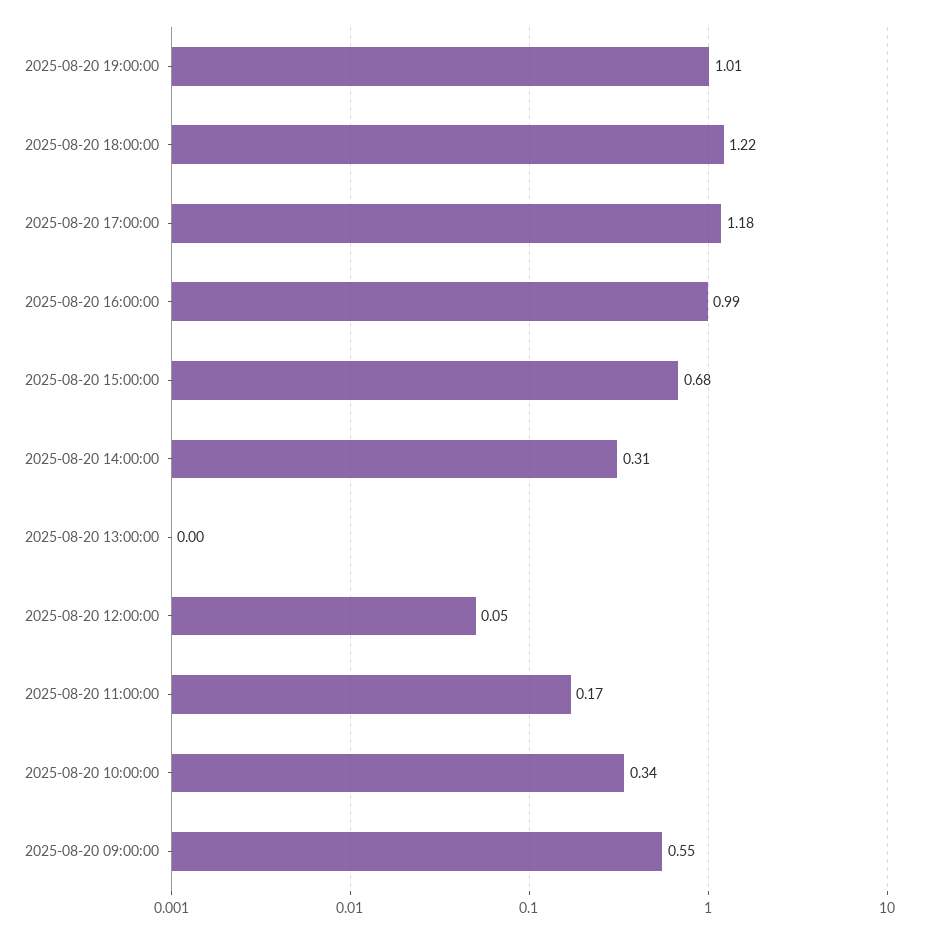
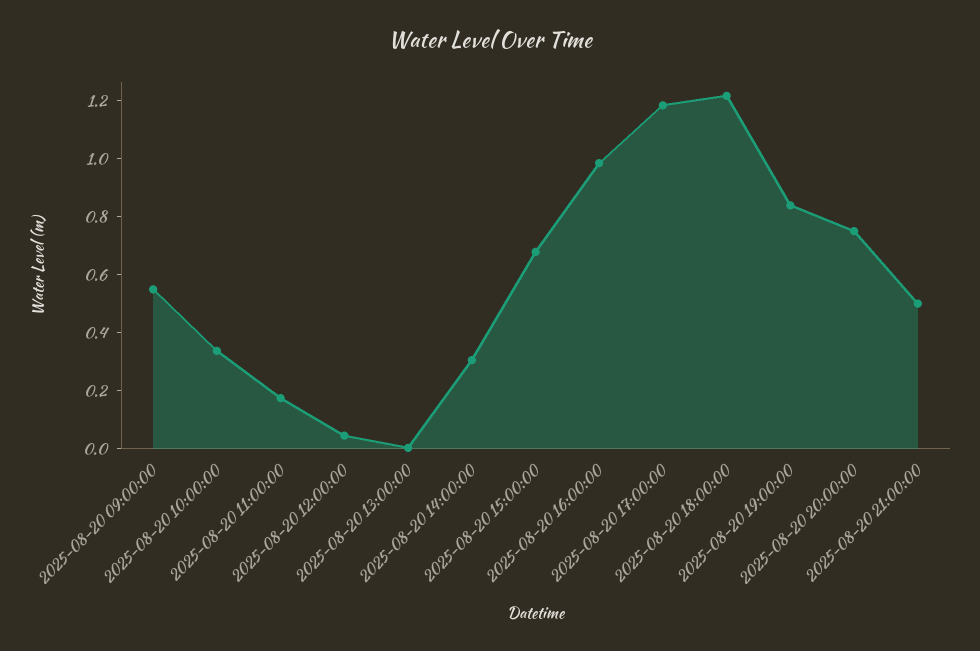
2025-08-20 19:00:00: 1.01 -> 0.85
2025-08-20 20:00:00: none -> 0.75
2025-08-20 21:00:00: none -> 0.5

